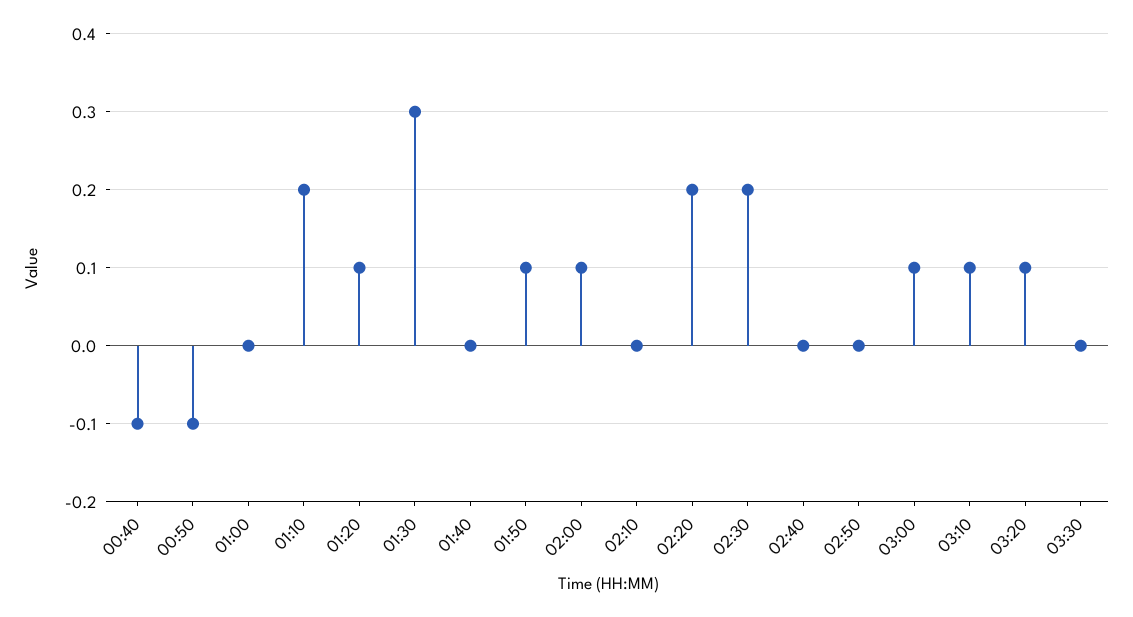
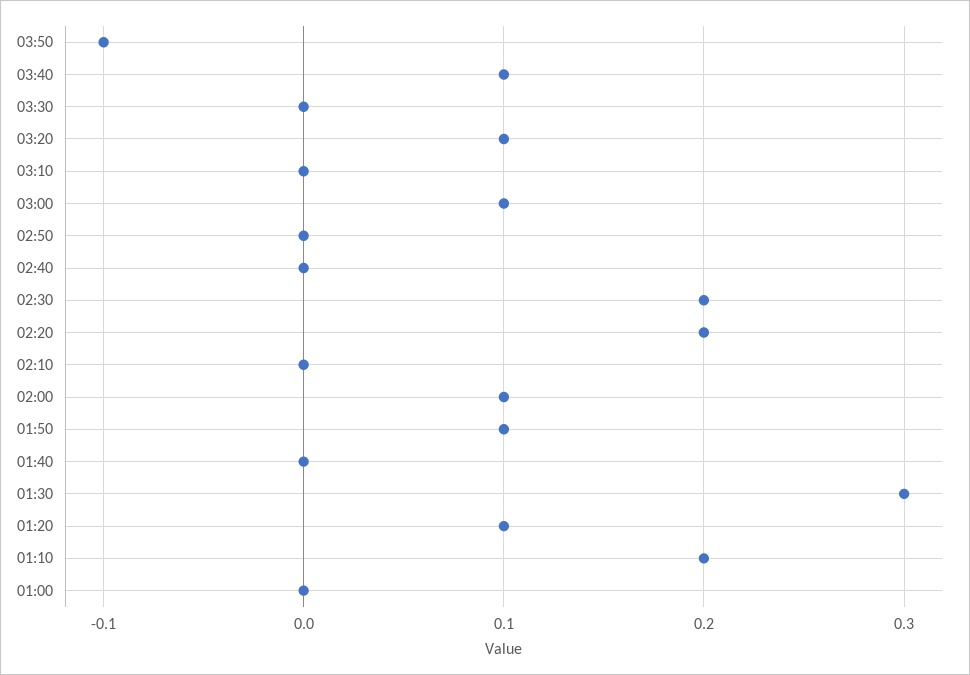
00:40: -0.1 -> none
00:50: -0.1 -> none
03:10: 0.1 -> 0
03:50: none -> -0.1
03:40: none -> 0.1

